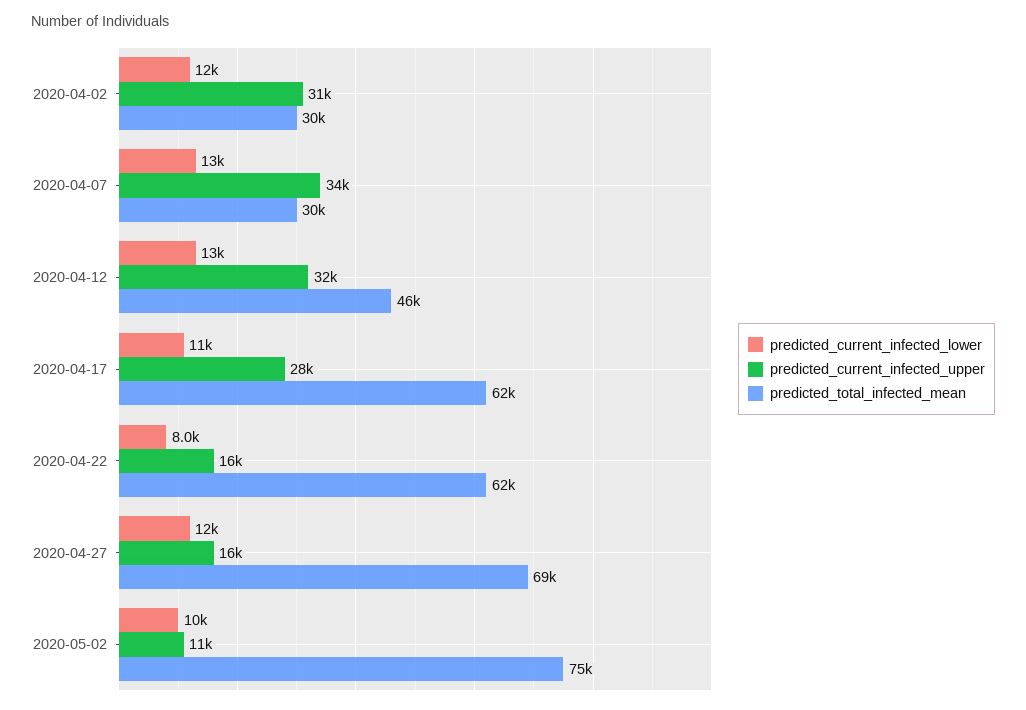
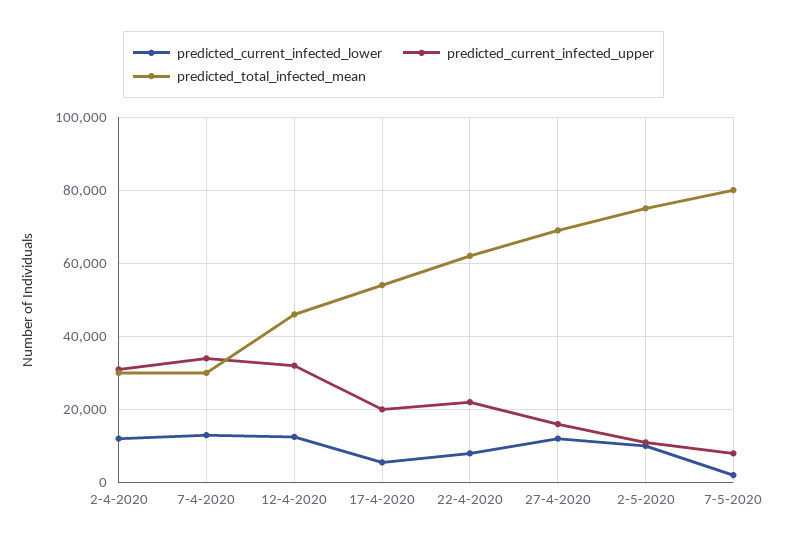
predicted_current_infected_lower, 2020-04-17: 11000 -> 6000
predicted_current_infected_upper, 2020-04-17: 28000 -> 20000
predicted_total_infected_mean, 2020-04-17: 62000 -> 54000
predicted_current_infected_upper, 2020-04-22: 16000 -> 22000
predicted_current_infected_lower, 7-5-2020: none -> 2000
predicted_current_infected_upper, 7-5-2020: none -> 8000
predicted_total_infected_mean, 7-5-2020: none -> 80000

